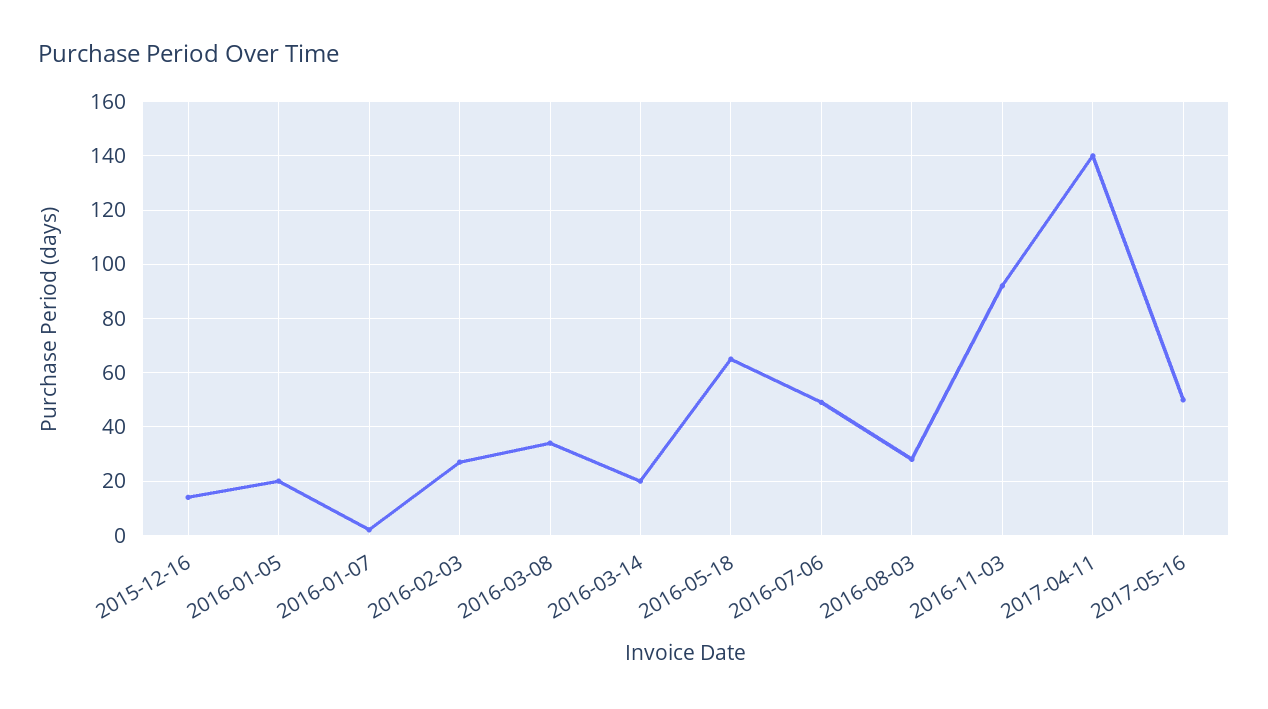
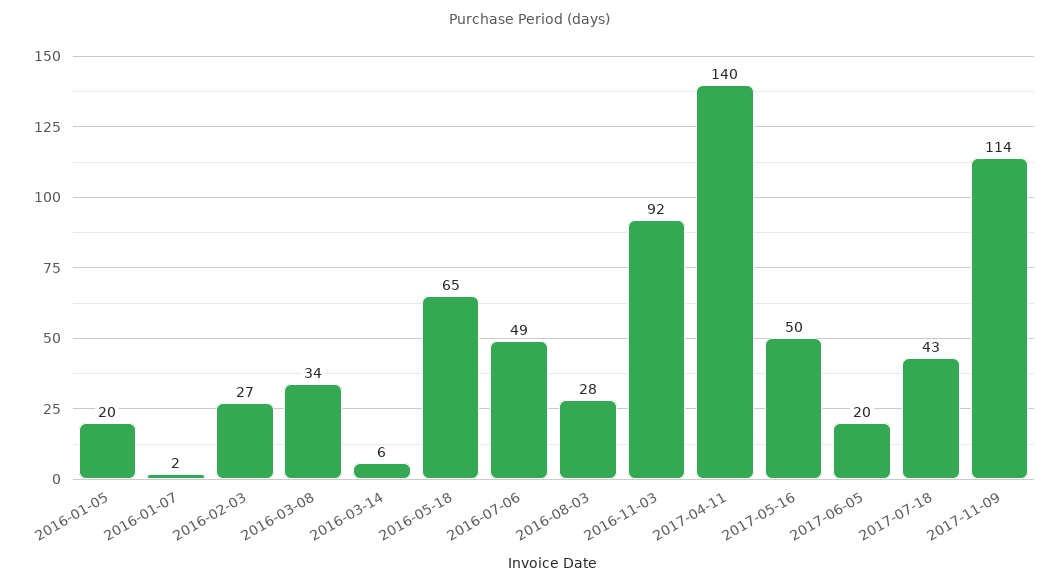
2015-12-16: 15 -> none
2016-03-14: 20 -> 6
2017-06-05: none -> 20
2017-07-18: none -> 43
2017-11-09: none -> 114

